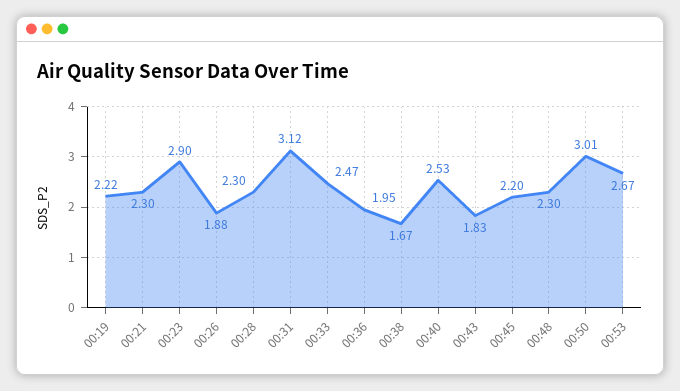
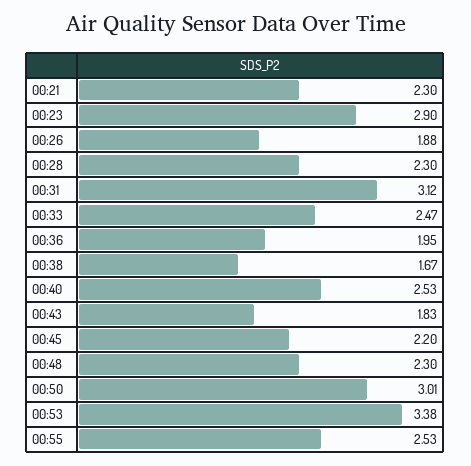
00:19: 2.22 -> none
00:53: 2.67 -> 3.38
00:55: none -> 2.53

